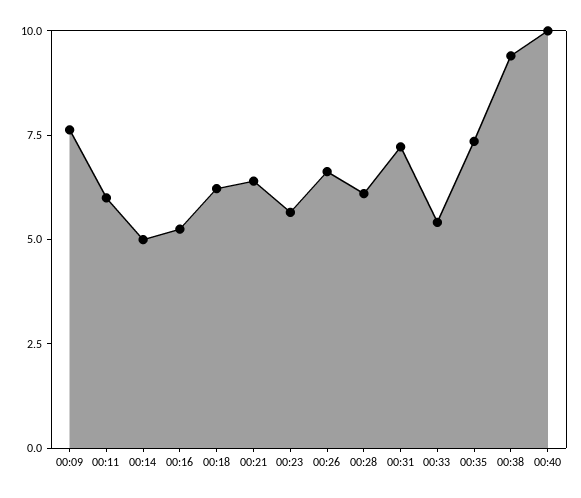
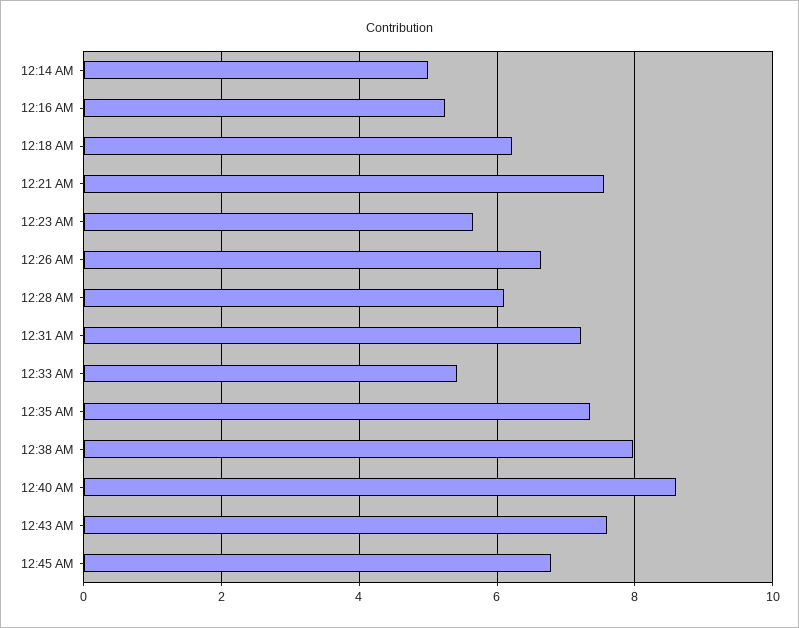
00:09: 7.5 -> none
00:11: 6 -> none
00:21: 6.5 -> 7.6
00:38: 9.5 -> 8
00:40: 10 -> 8.6
12:43 AM: none -> 7.6
12:45 AM: none -> 6.8

